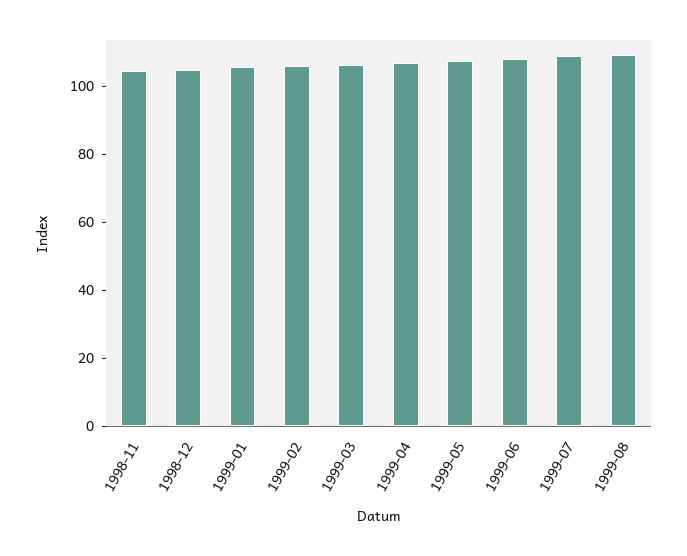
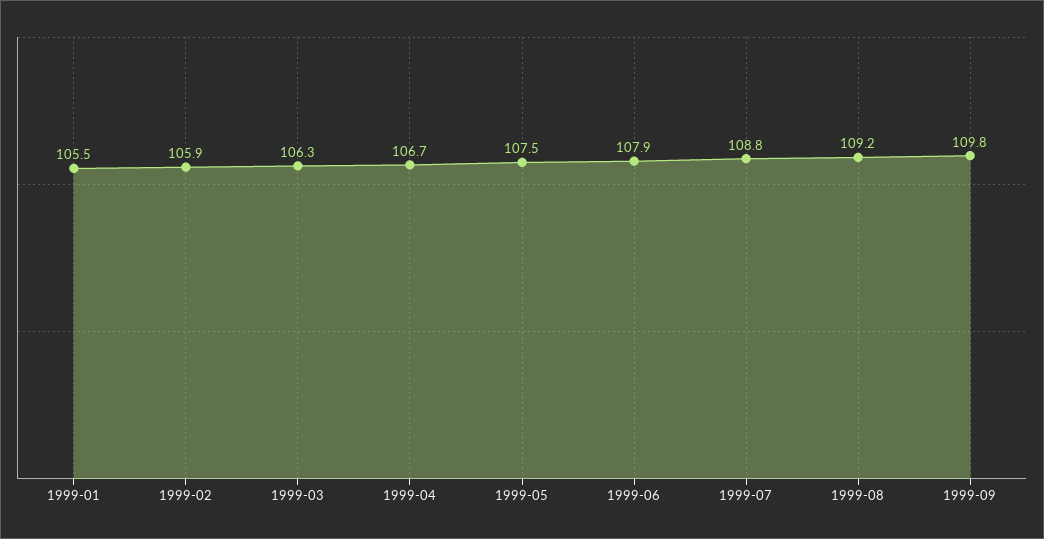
1998-11: 105 -> none
1998-12: 105 -> none
1999-09: none -> 109.8

